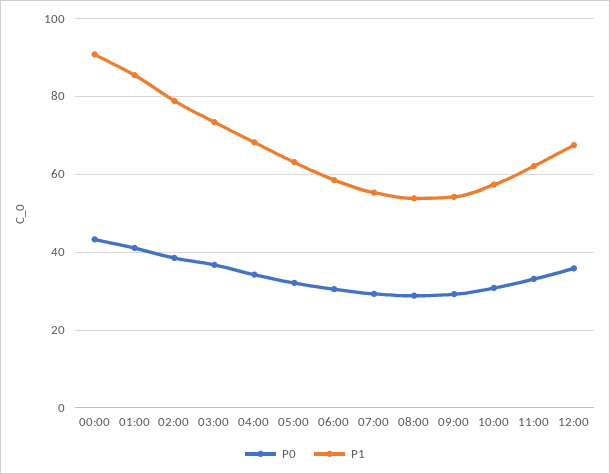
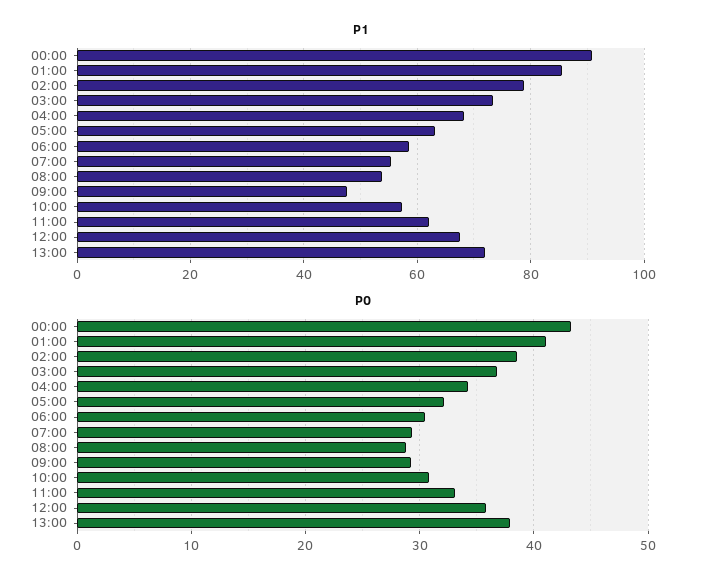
P1, 09:00: 54 -> 48
P1, 13:00: none -> 72
P0, 13:00: none -> 38

